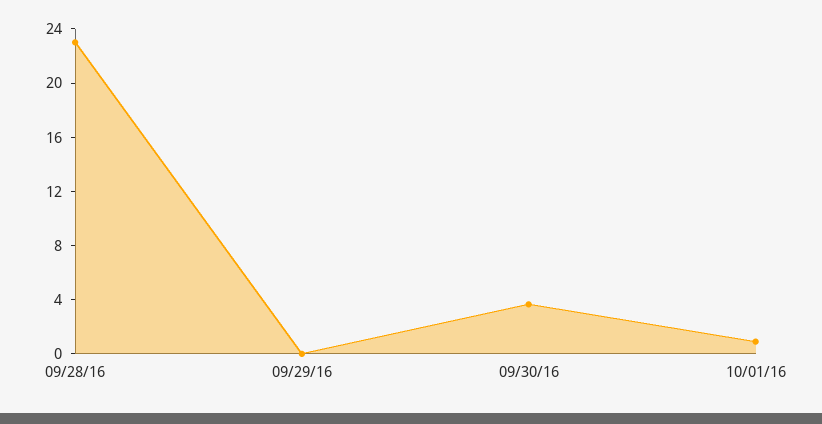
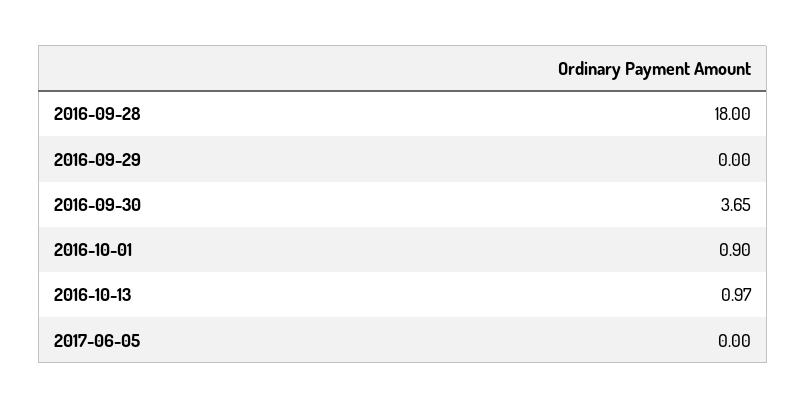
09/28/16: 23 -> 18
2016-10-13: none -> 0.97
2017-06-05: none -> 0

